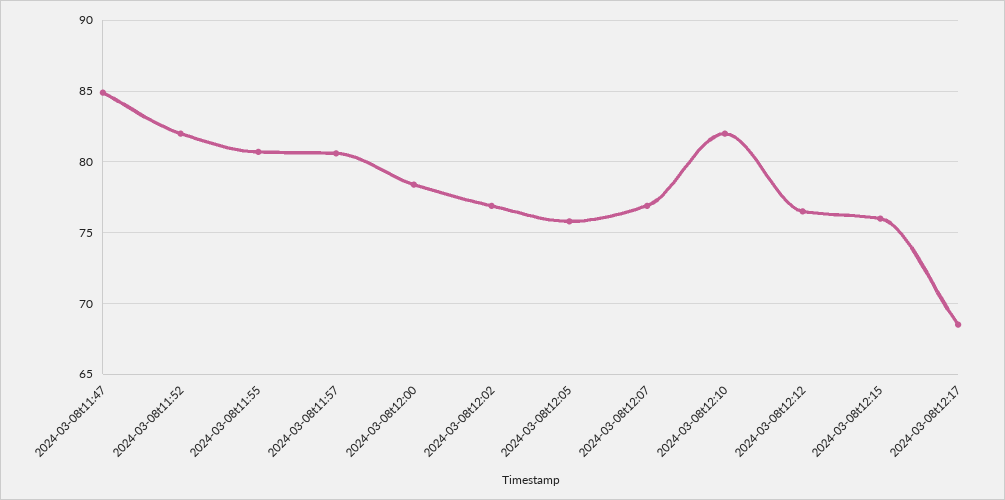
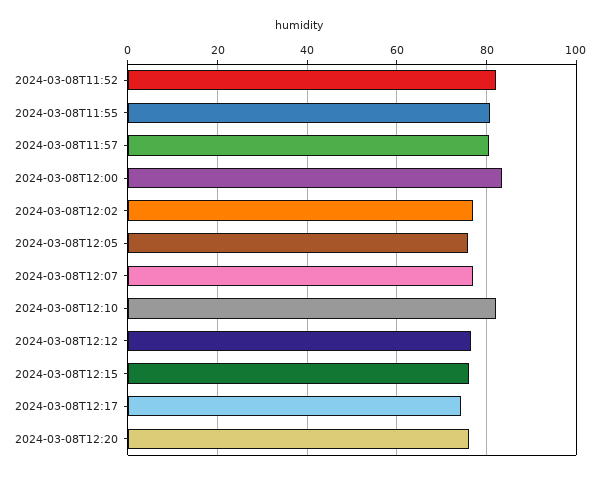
2024-03-08t11:47: 85 -> none
2024-03-08t12:00: 78.5 -> 84
2024-03-08t12:17: 68.5 -> 74
2024-03-08T12:20: none -> 76

